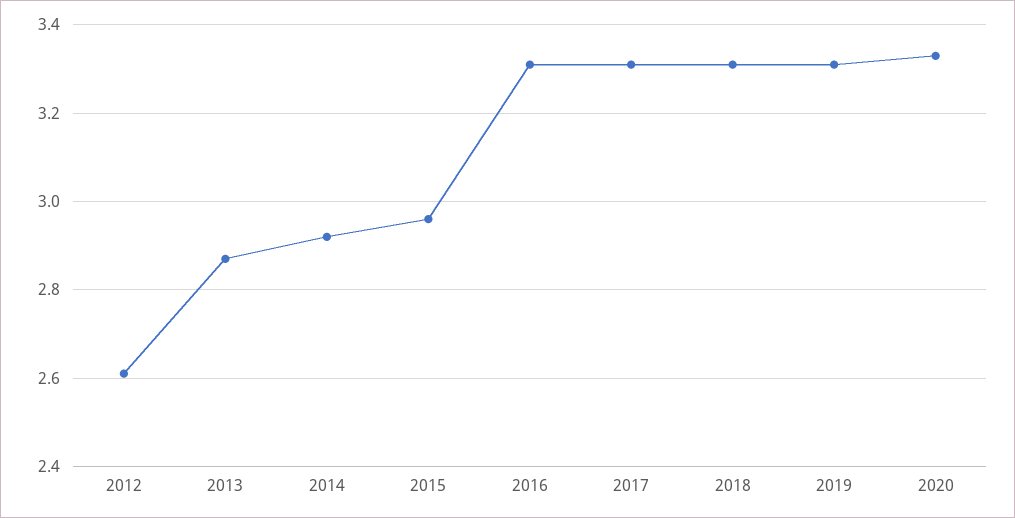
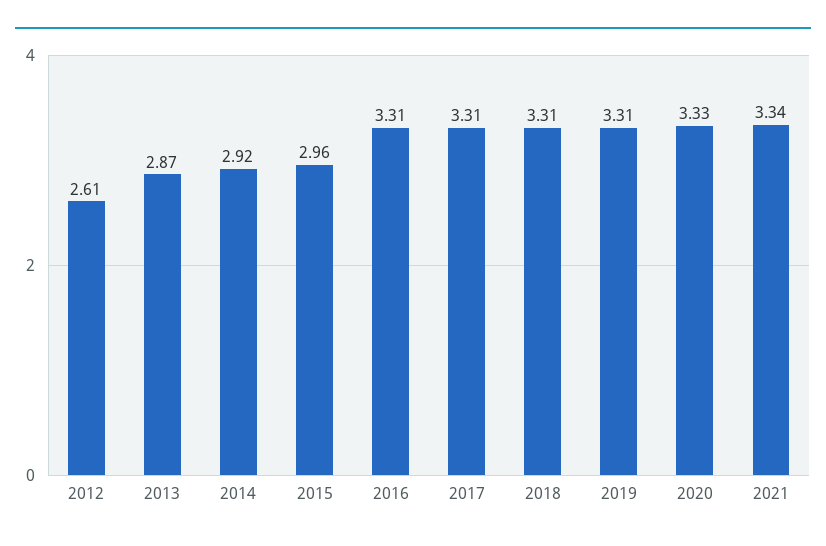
2021: none -> 3.34

